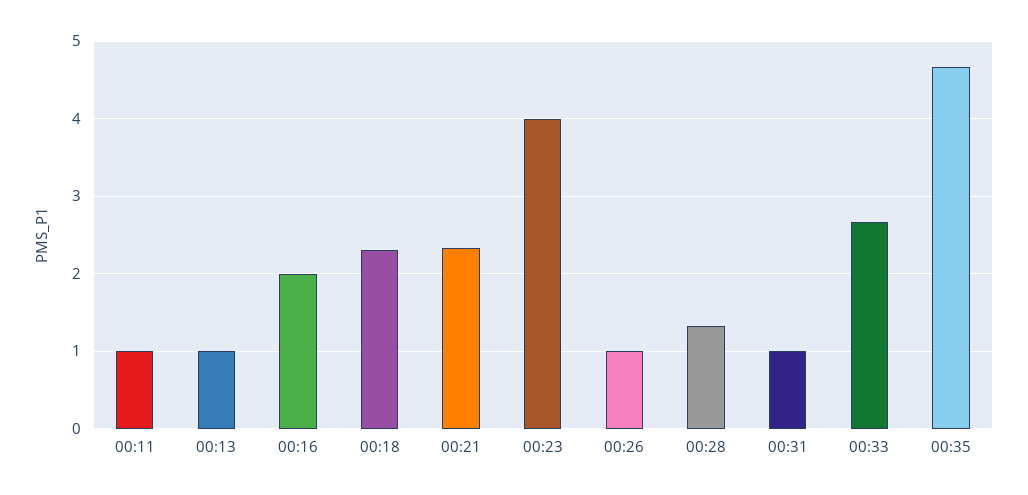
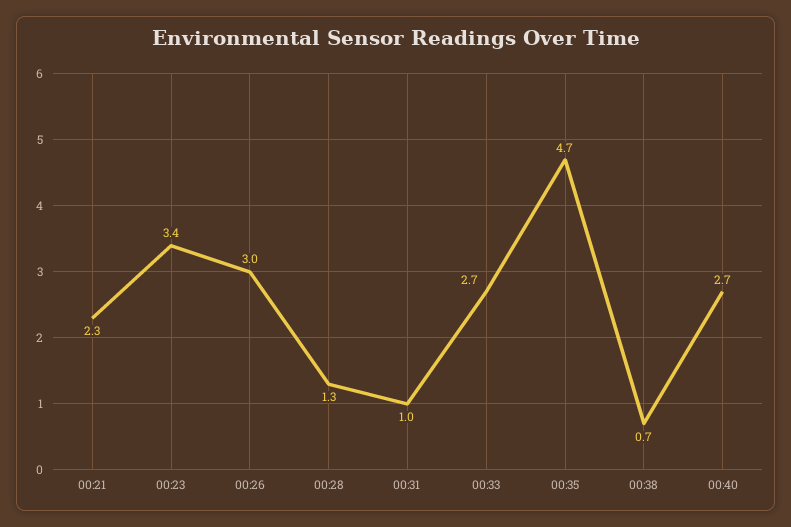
00:11: 1 -> none
00:13: 1 -> none
00:16: 2 -> none
00:18: 2.3 -> none
00:23: 4 -> 3.4
00:26: 1 -> 3
00:38: none -> 0.7
00:40: none -> 2.7

